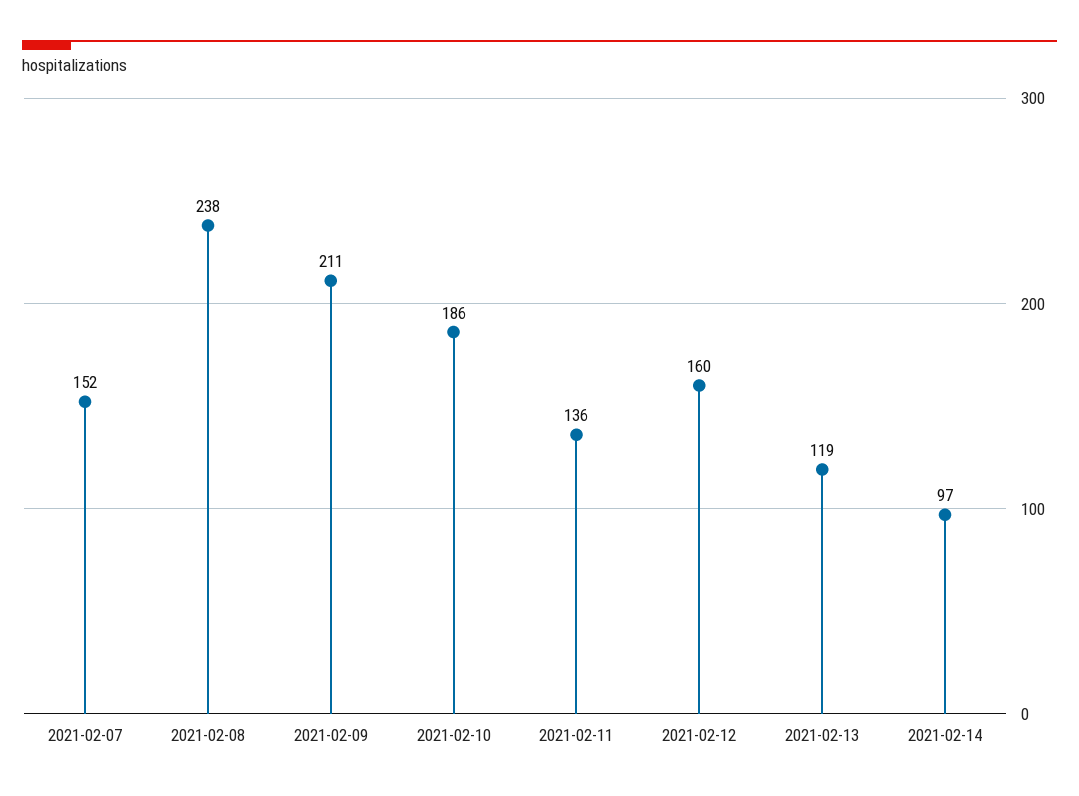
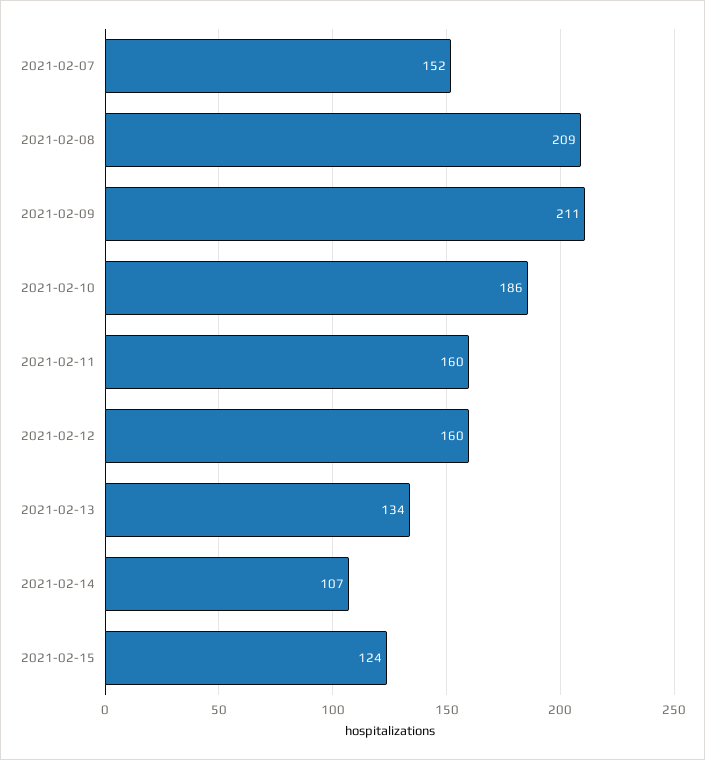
2021-02-08: 238 -> 209
2021-02-11: 136 -> 160
2021-02-13: 119 -> 134
2021-02-14: 97 -> 107
2021-02-15: none -> 124

